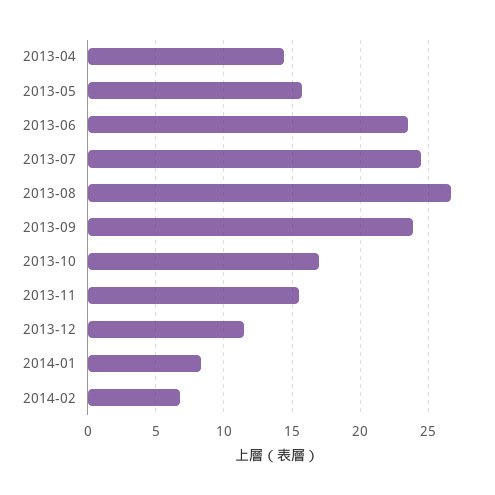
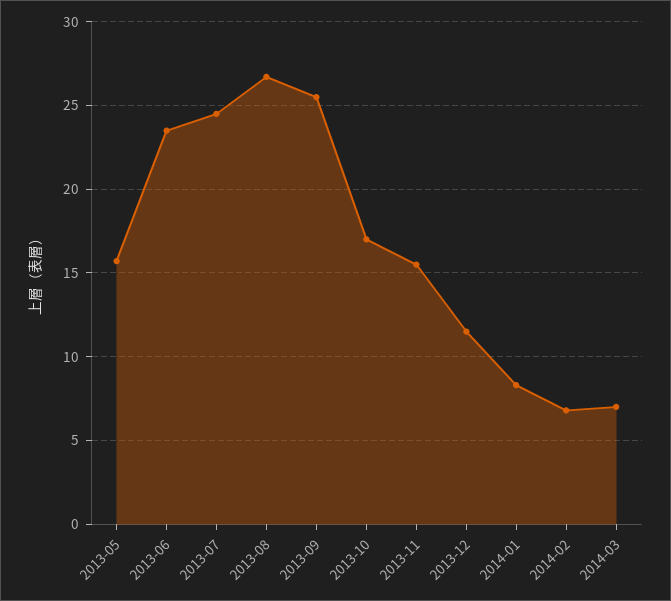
2013-04: 14.5 -> none
2013-09: 24 -> 25.5
2014-03: none -> 7

